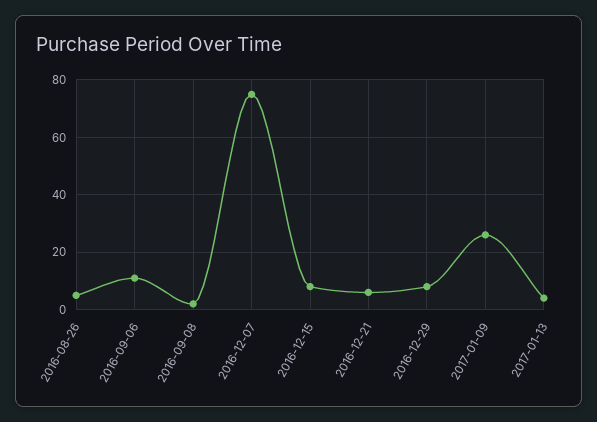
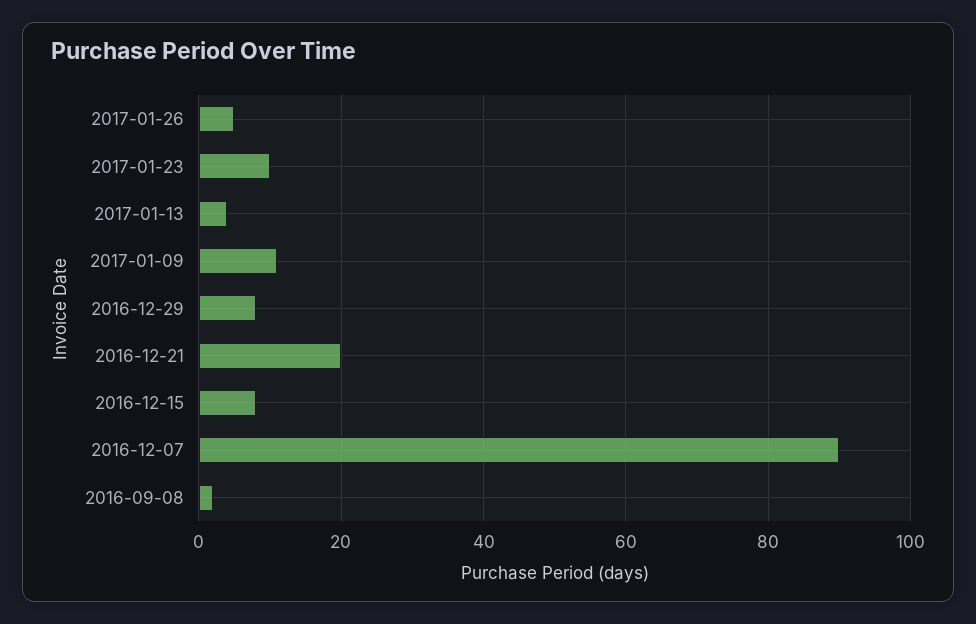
2016-08-26: 5 -> none
2016-09-06: 10 -> none
2016-12-07: 75 -> 90
2016-12-21: 5 -> 20
2017-01-09: 25 -> 10
2017-01-26: none -> 5
2017-01-23: none -> 10

